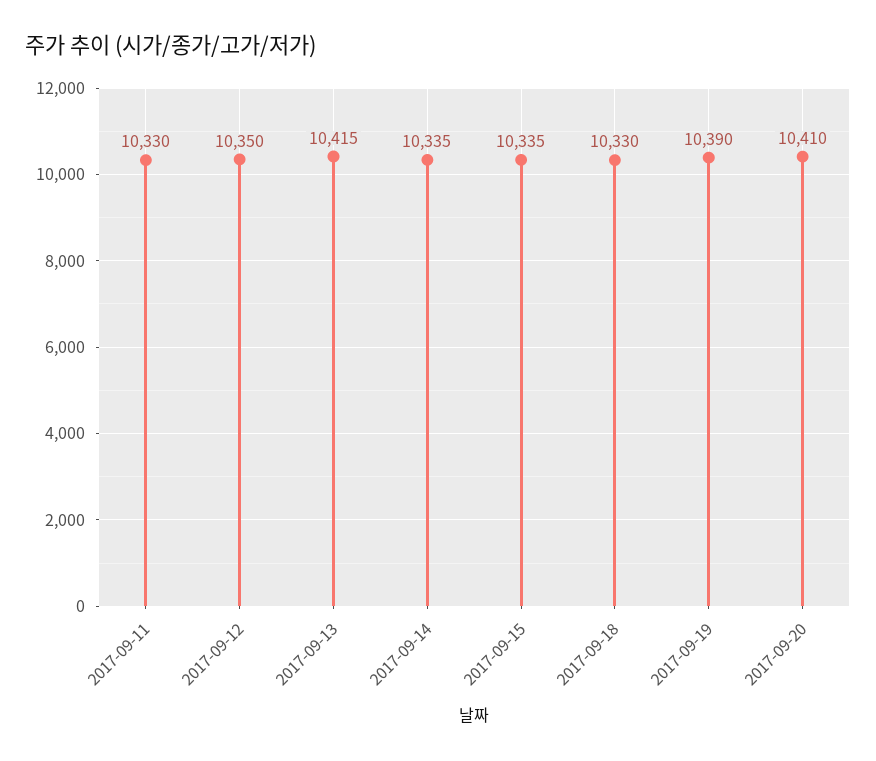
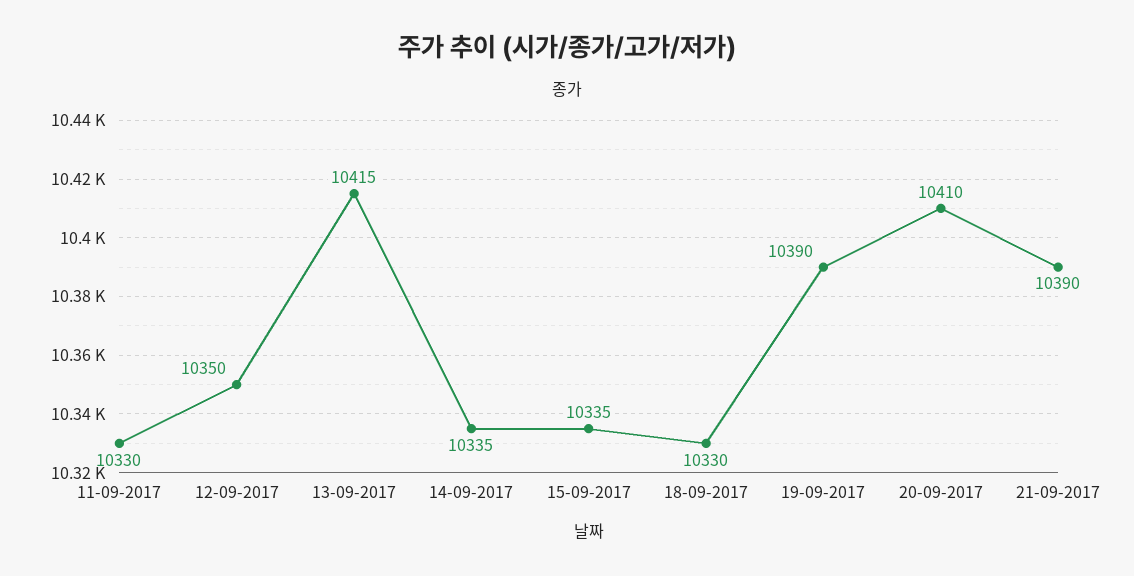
21-09-2017: none -> 10390

